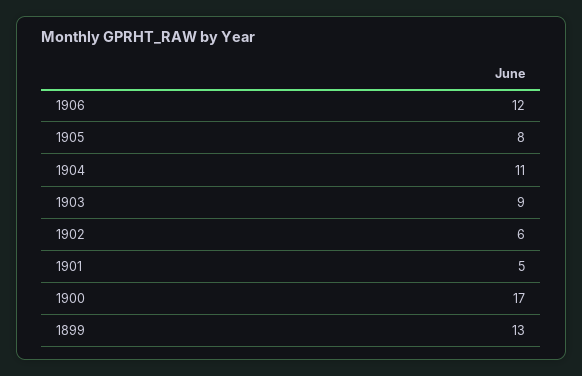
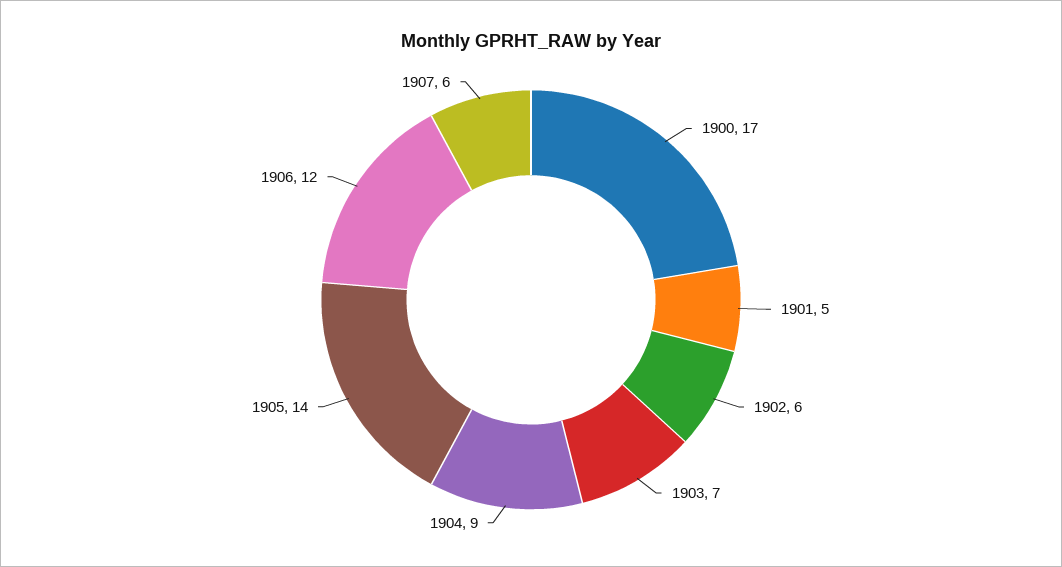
1905: 8 -> 14
1904: 11 -> 9
1903: 9 -> 7
1899: 13 -> none
1907: none -> 6

